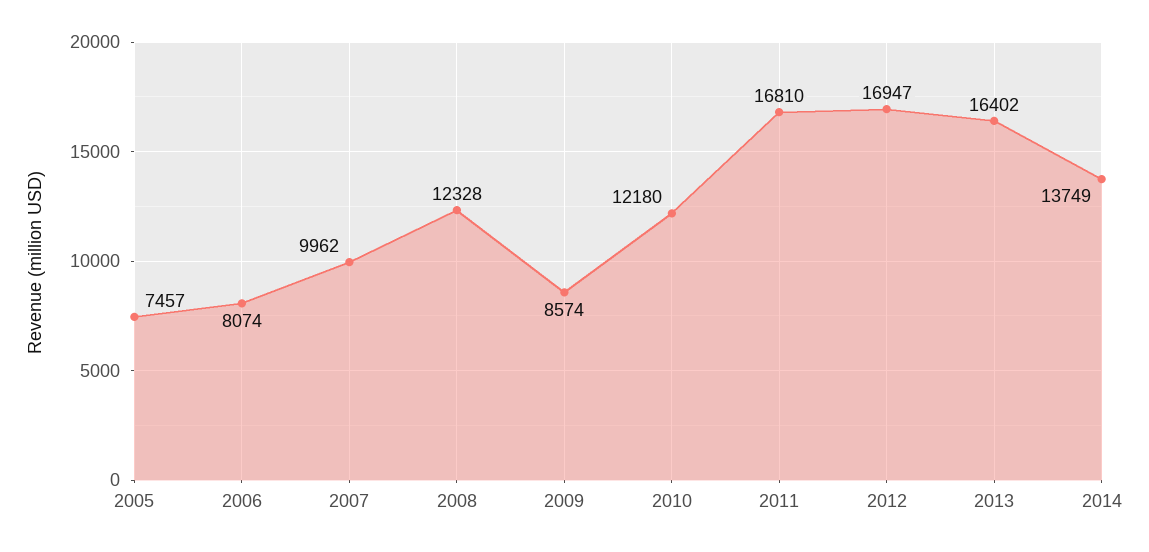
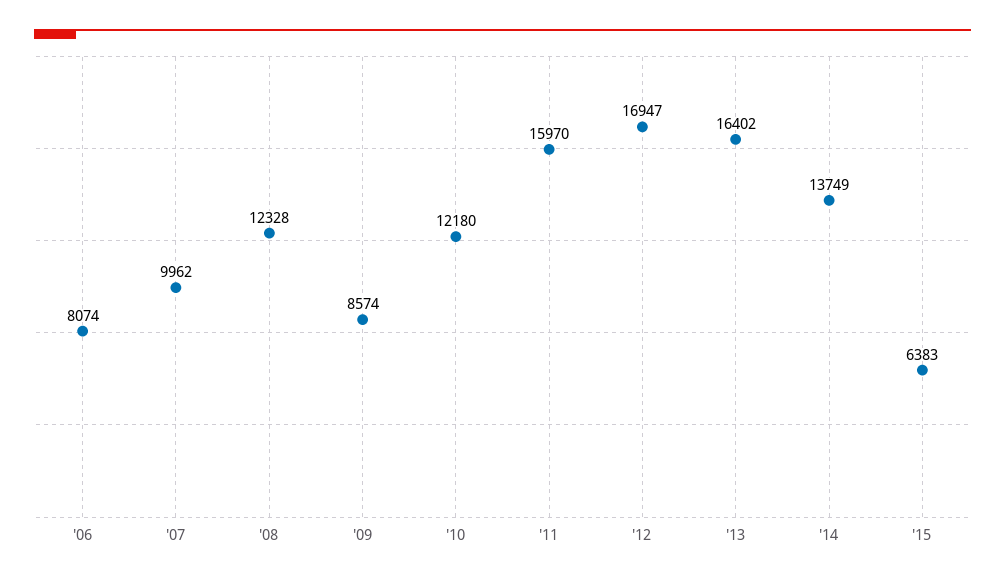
2005: 7457 -> none
2011: 16810 -> 15970
'15: none -> 6383

